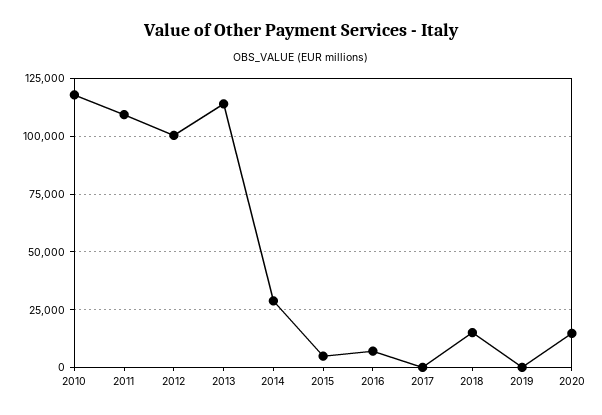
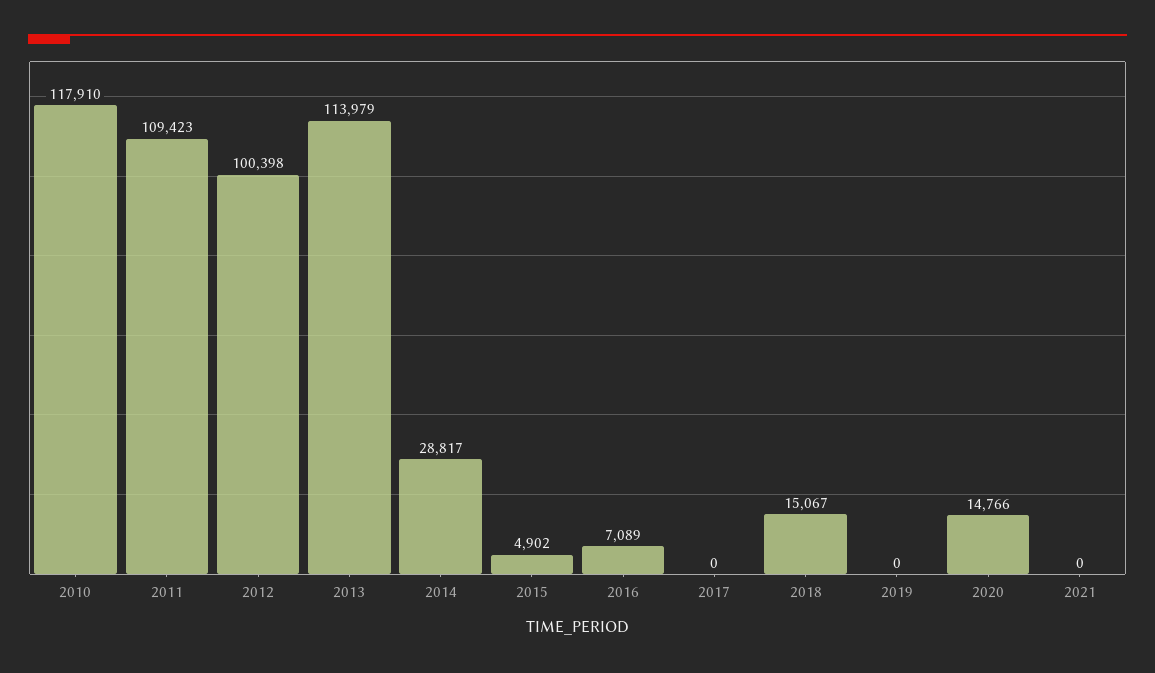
2021: none -> 0

